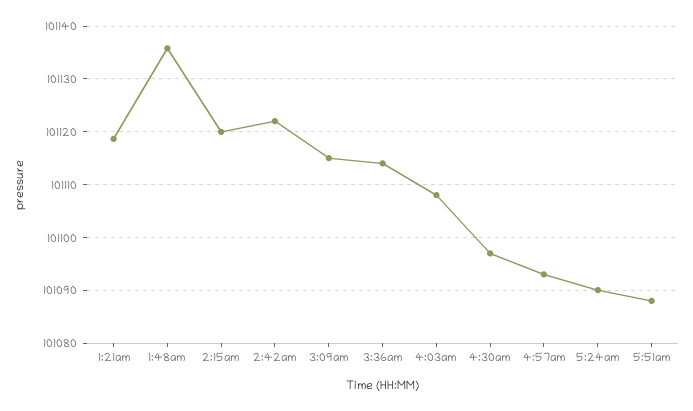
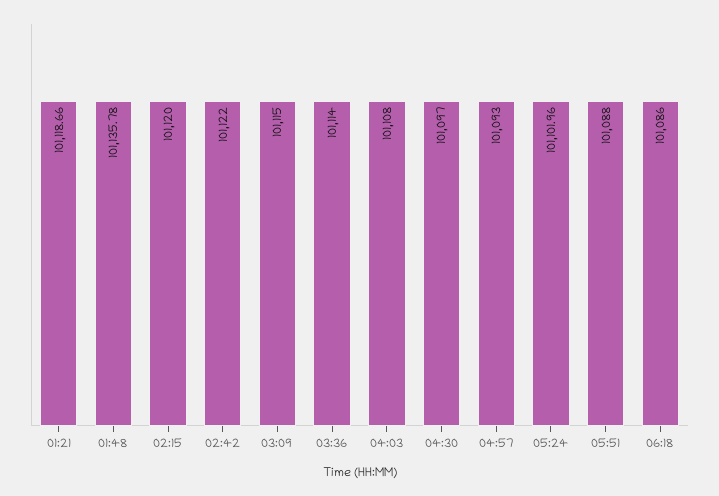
5:24am: 101090 -> 101101.96
06:18: none -> 101086

